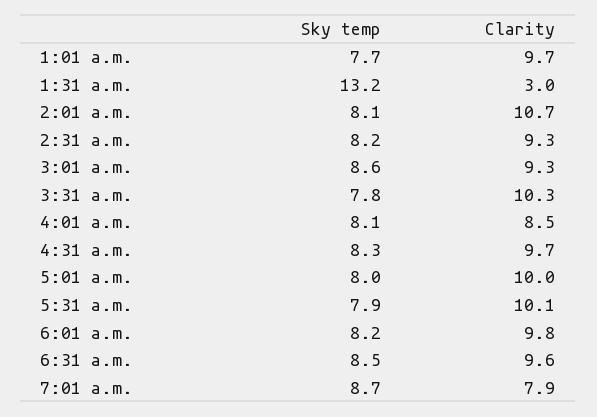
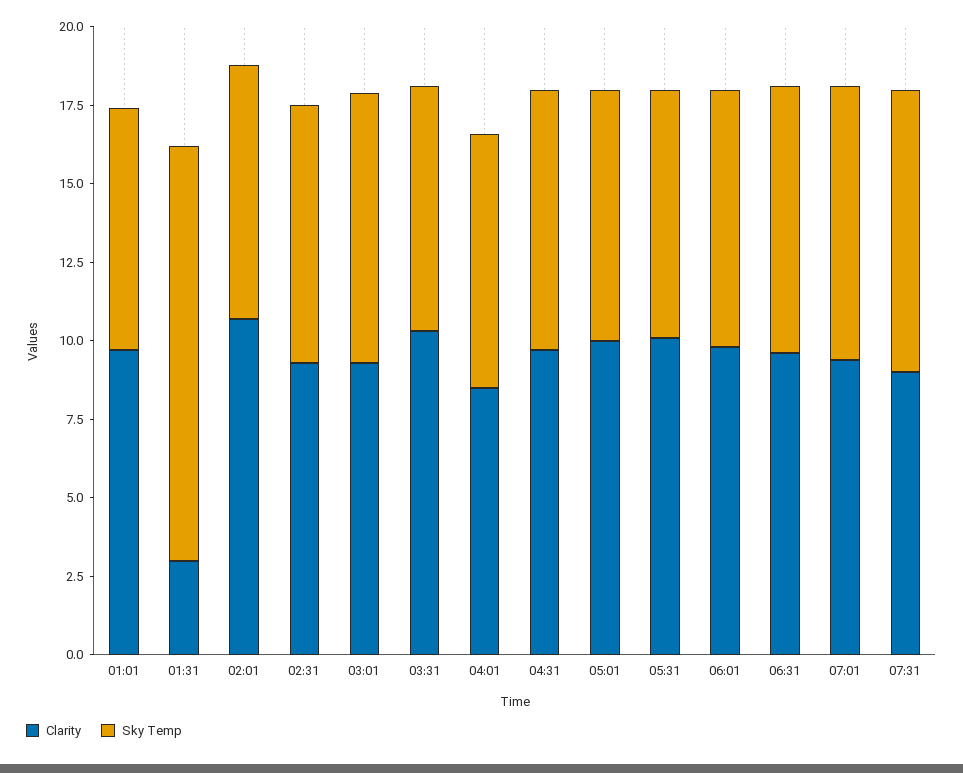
Clarity, 7:01 a.m.: 7.9 -> 9.5
Clarity, 07:31: none -> 9
Sky temp, 07:31: none -> 9

